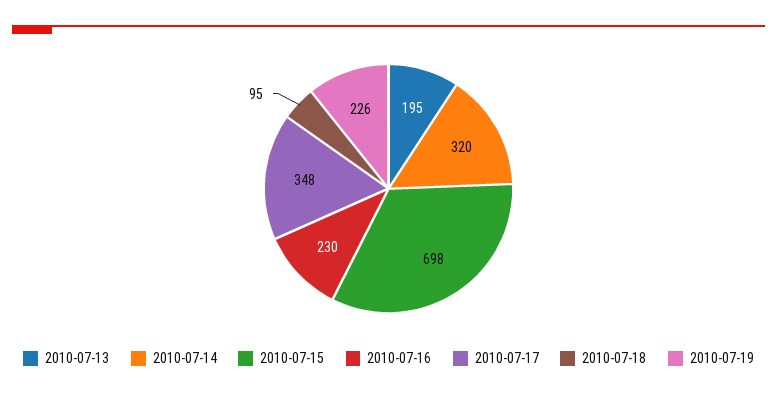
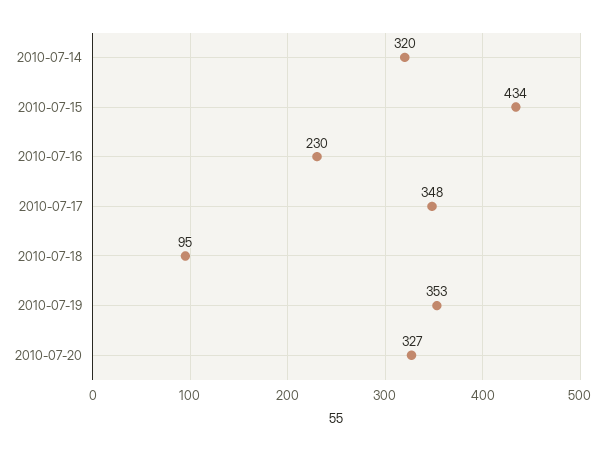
2010-07-13: 195 -> none
2010-07-15: 698 -> 434
2010-07-19: 226 -> 353
2010-07-20: none -> 327

